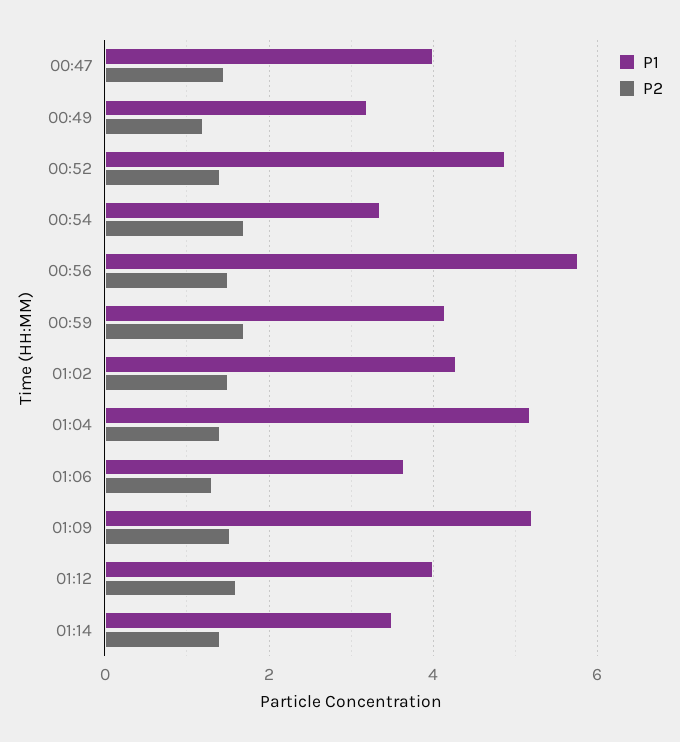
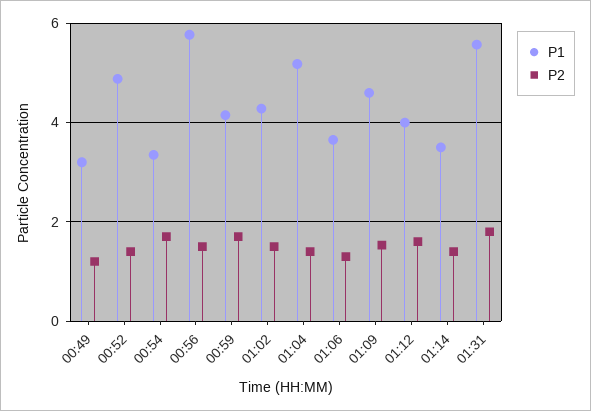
P1, 00:47: 4 -> none
P2, 00:47: 1.4 -> none
P1, 01:09: 5.2 -> 4.6
P1, 01:31: none -> 5.6
P2, 01:31: none -> 1.8

